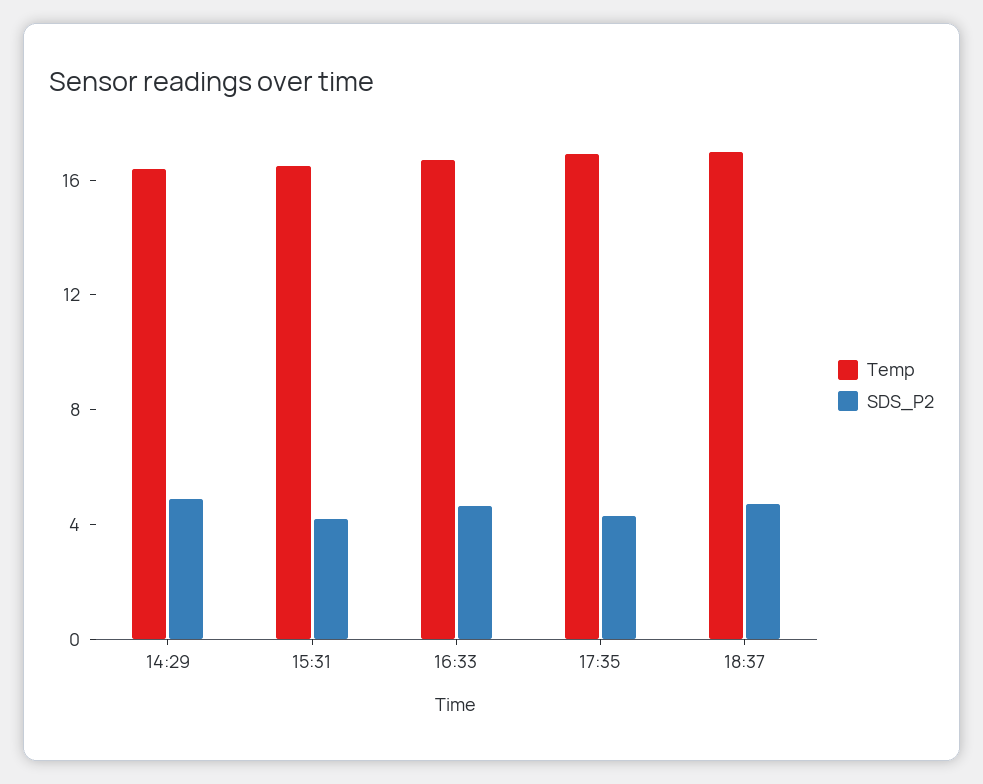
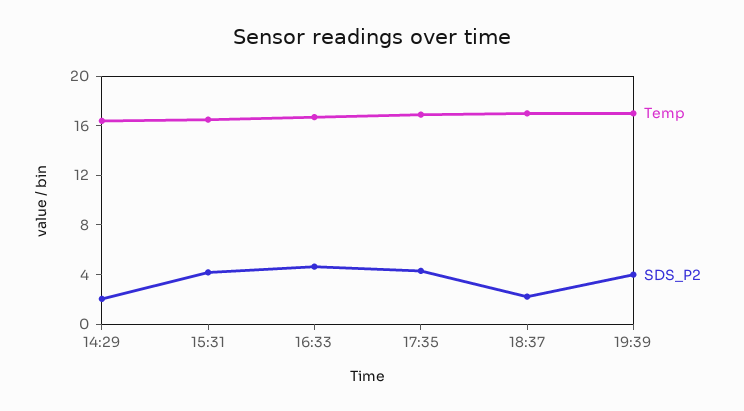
SDS_P2, 14:29: 5 -> 2
SDS_P2, 18:37: 5 -> 2
Temp, 19:39: none -> 17
SDS_P2, 19:39: none -> 4

